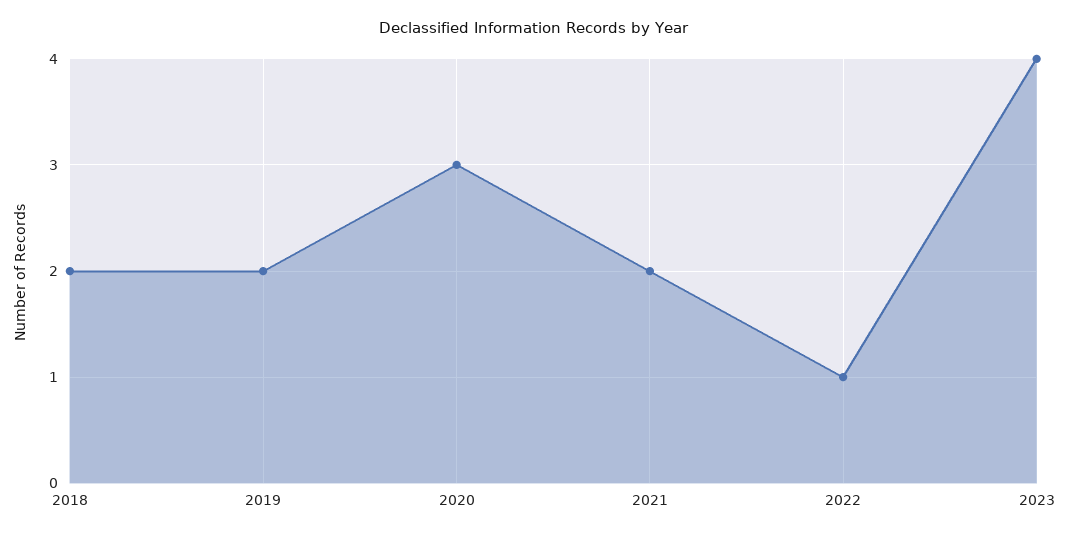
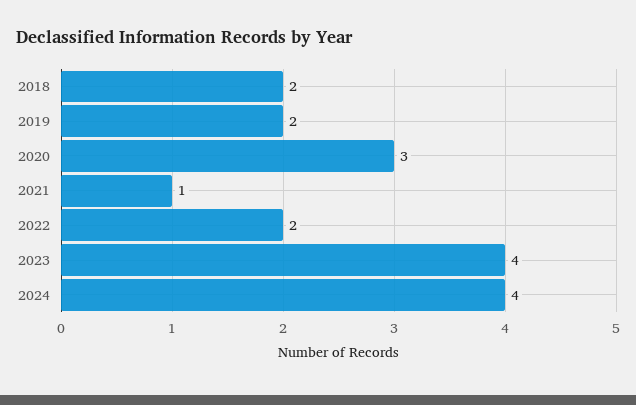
2021: 2 -> 1
2022: 1 -> 2
2024: none -> 4

